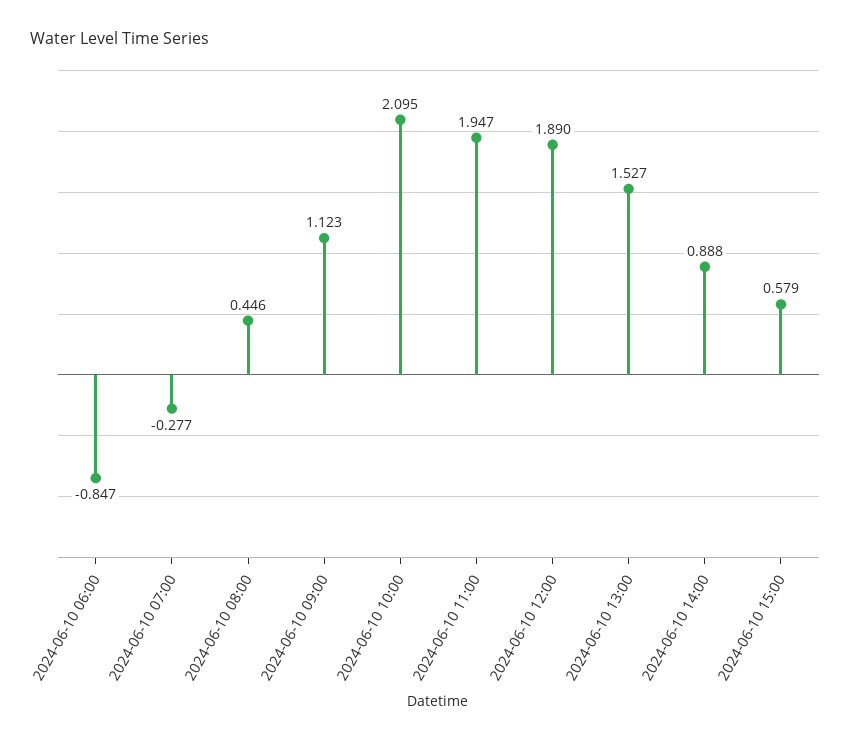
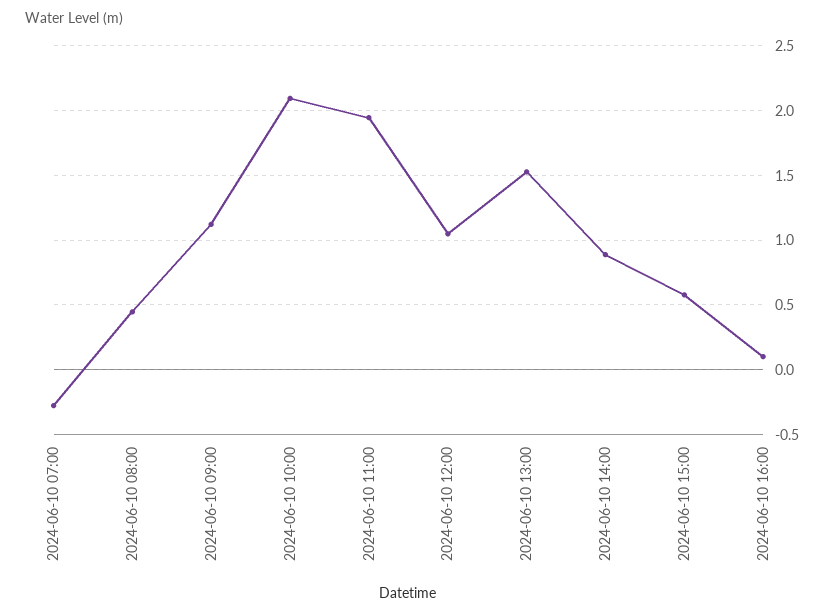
2024-06-10 06:00: -0.847 -> none
2024-06-10 12:00: 1.89 -> 1.05
2024-06-10 16:00: none -> 0.1

